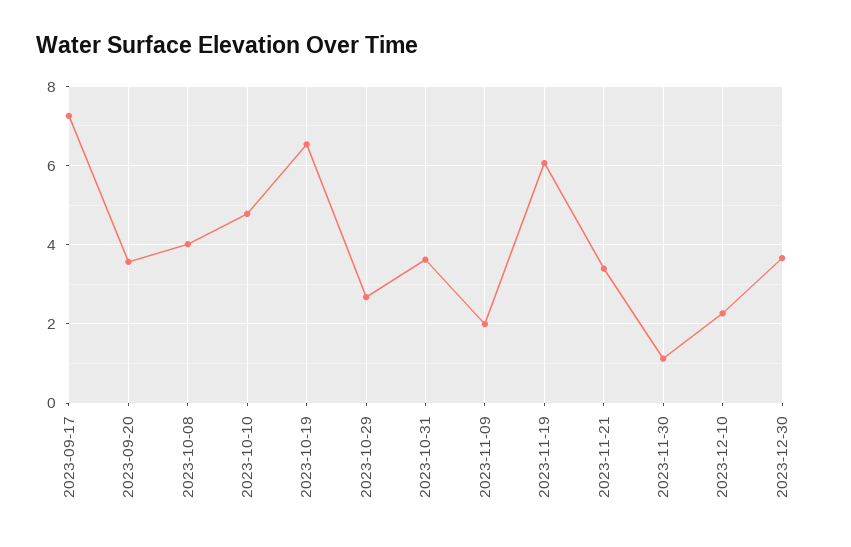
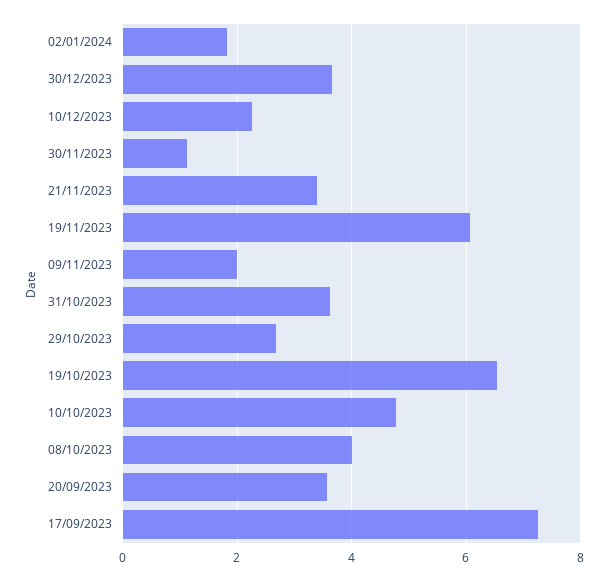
02/01/2024: none -> 1.8

